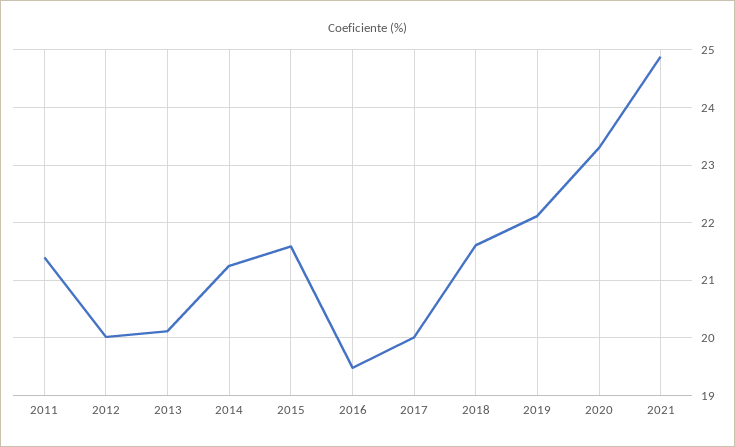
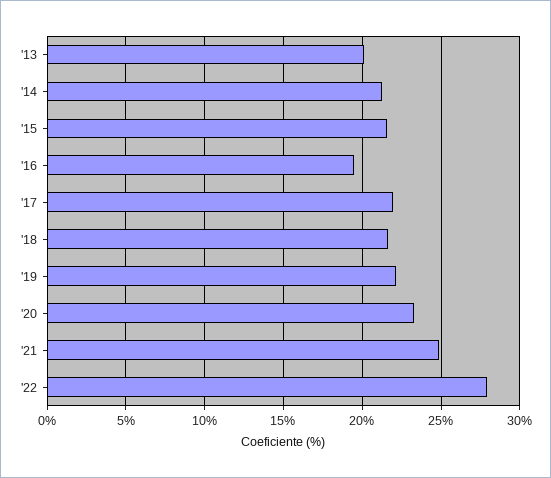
2011: 21.4 -> none
2012: 20 -> none
2017: 20 -> 22
'22: none -> 28

